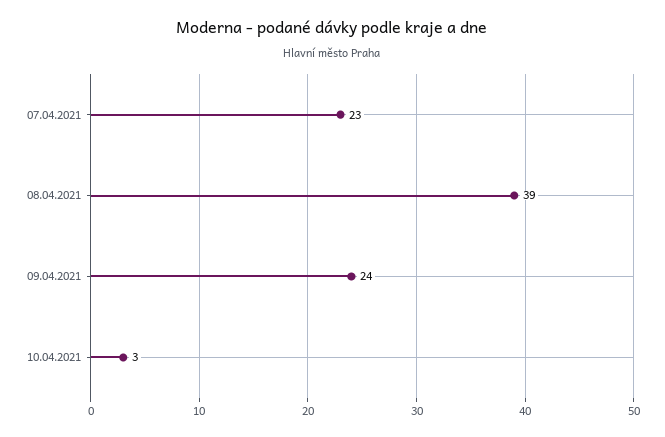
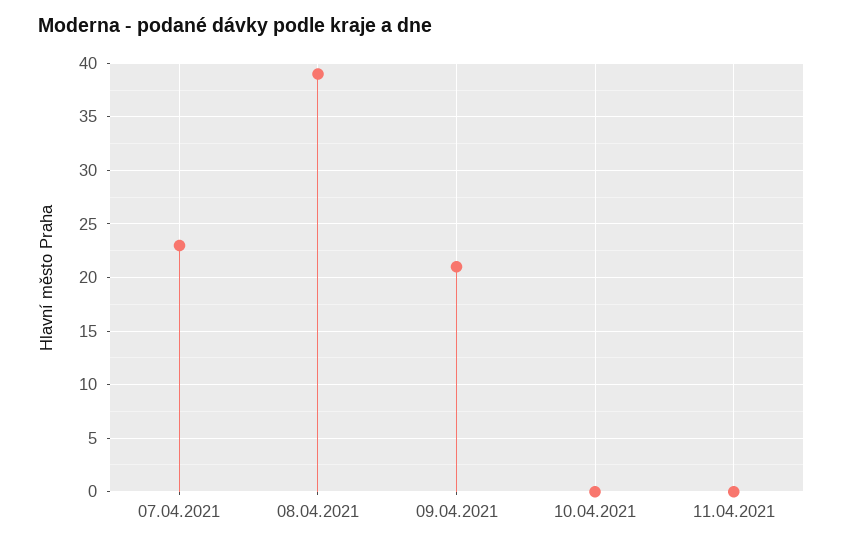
09.04.2021: 24 -> 21
10.04.2021: 3 -> 0
11.04.2021: none -> 0

